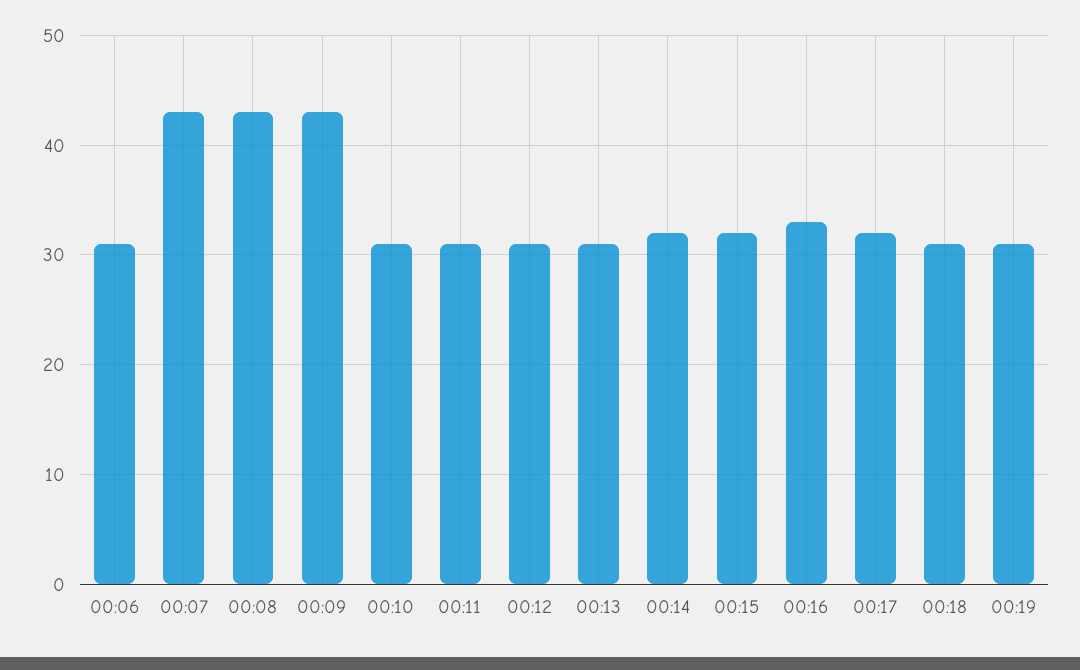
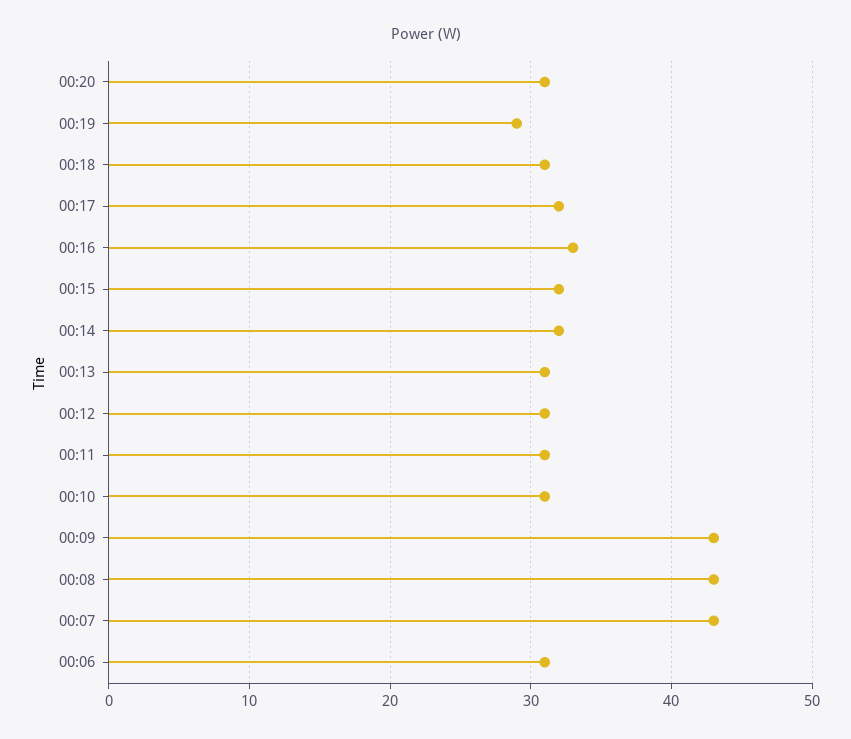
00:19: 31 -> 29
00:20: none -> 31

